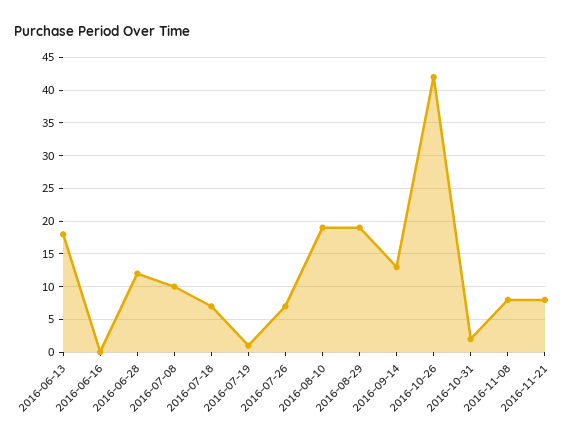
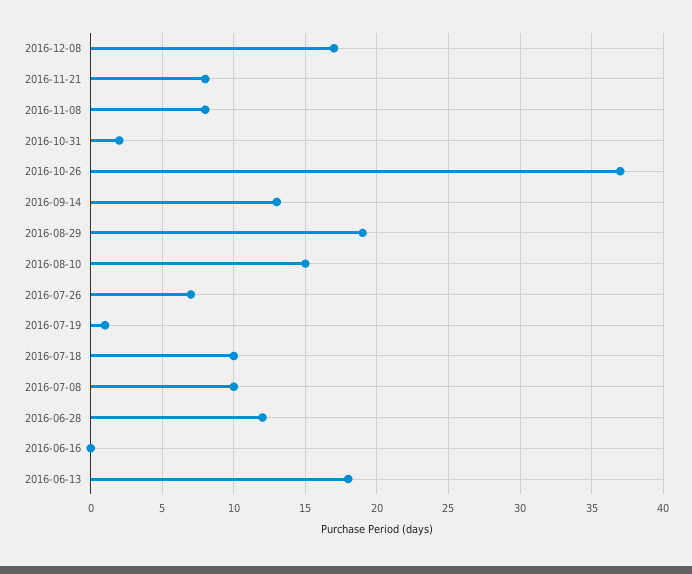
2016-07-18: 7 -> 10
2016-08-10: 19 -> 15
2016-10-26: 42 -> 37
2016-12-08: none -> 17

